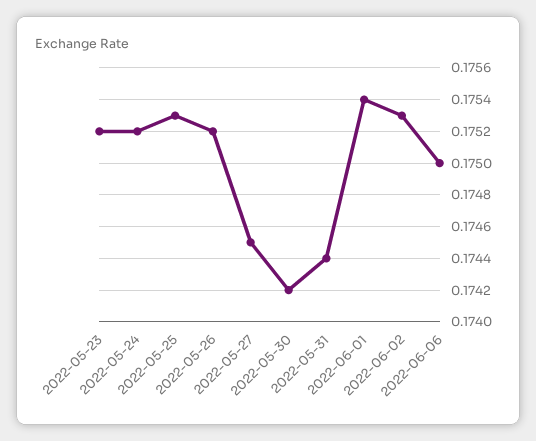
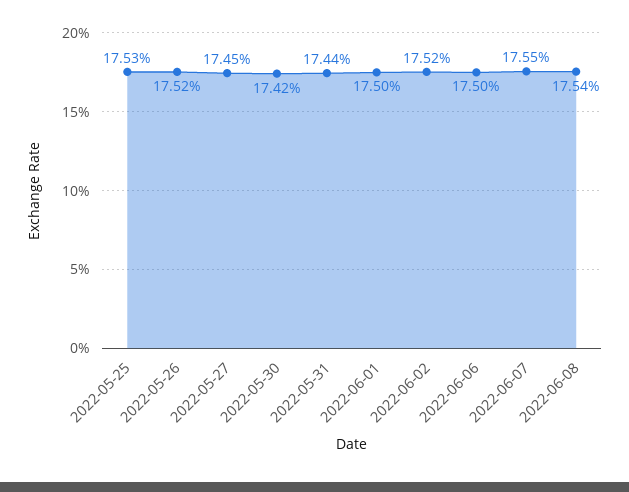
2022-05-23: 0.1752 -> none
2022-05-24: 0.1752 -> none
2022-06-01: 0.1754 -> 0.175
2022-06-02: 0.1753 -> 0.1752
2022-06-07: none -> 0.1755
2022-06-08: none -> 0.1754

